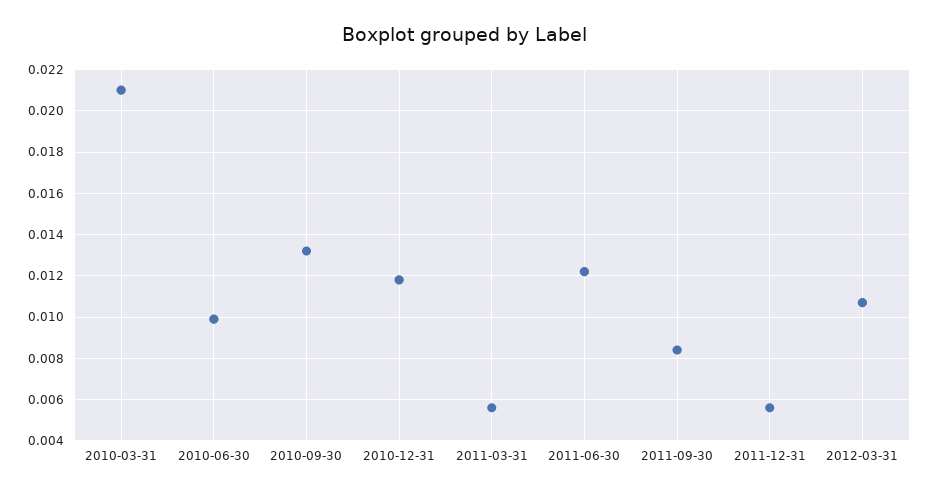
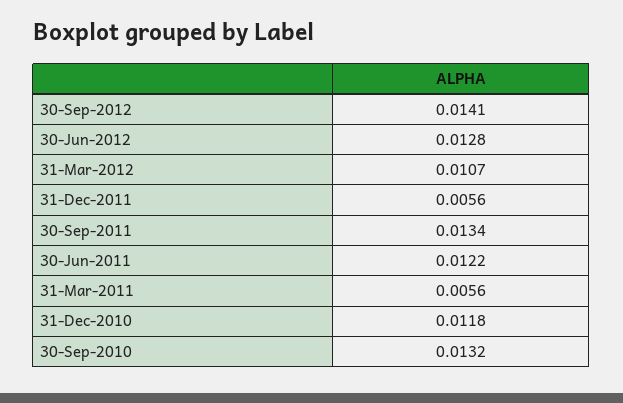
2010-03-31: 0.021 -> none
2010-06-30: 0.01 -> none
2011-09-30: 0.0085 -> 0.0134
30-Sep-2012: none -> 0.0141
30-Jun-2012: none -> 0.0128

